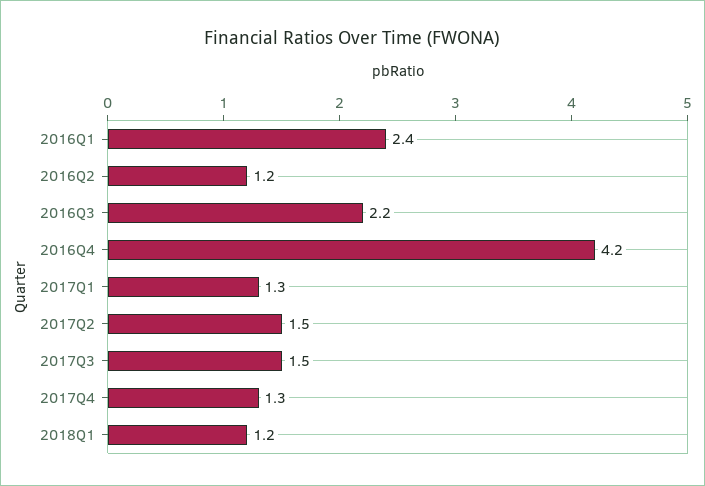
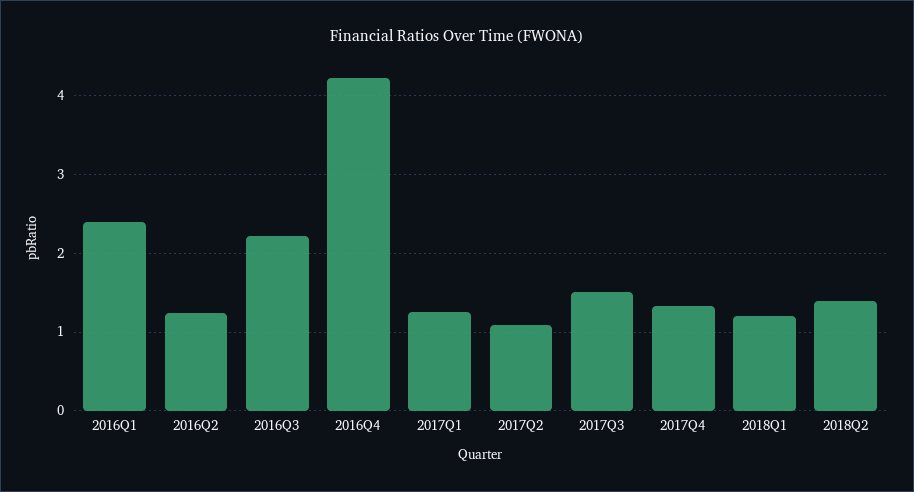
2017Q2: 1.5 -> 1.1
2018Q2: none -> 1.4

